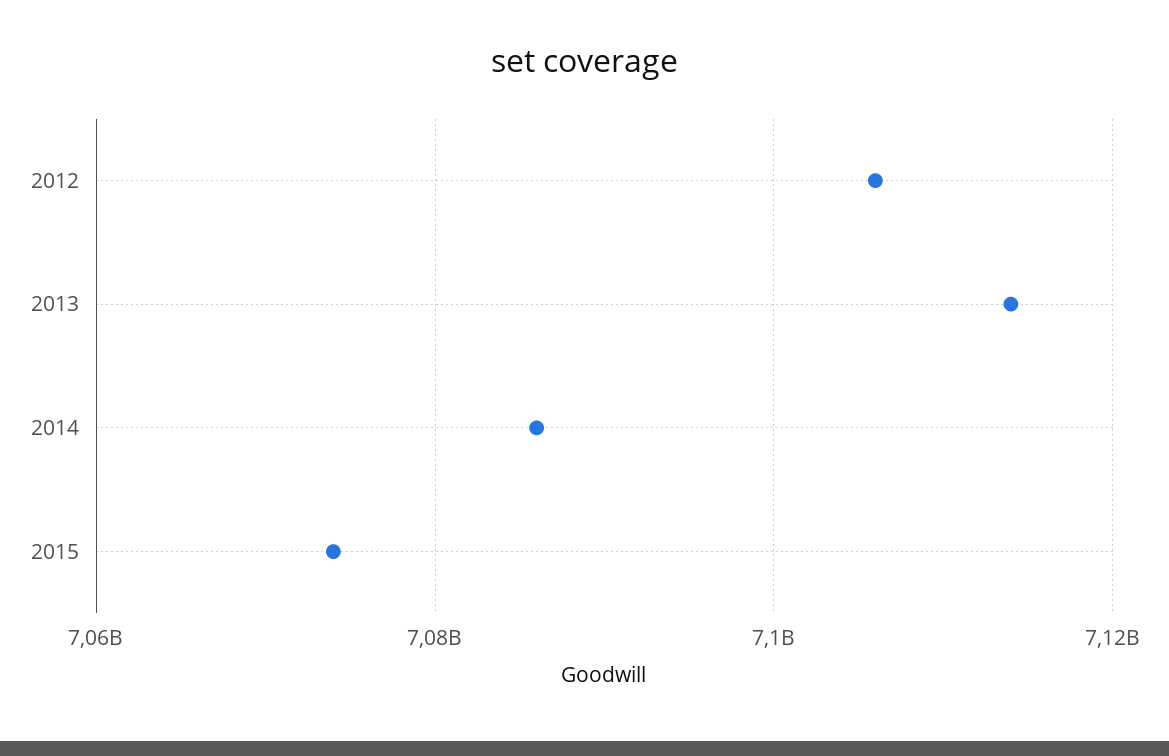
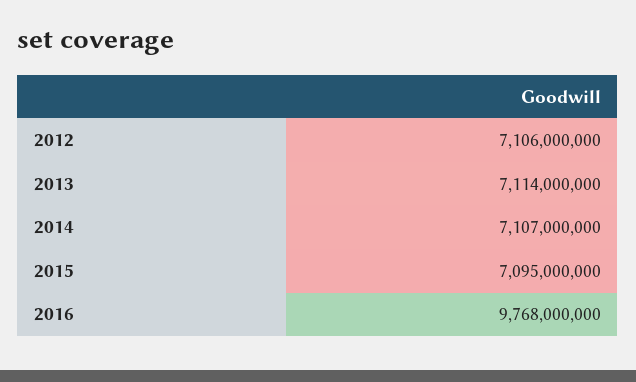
2014: 7086000000 -> 7107000000
2015: 7074000000 -> 7095000000
2016: none -> 9768000000

